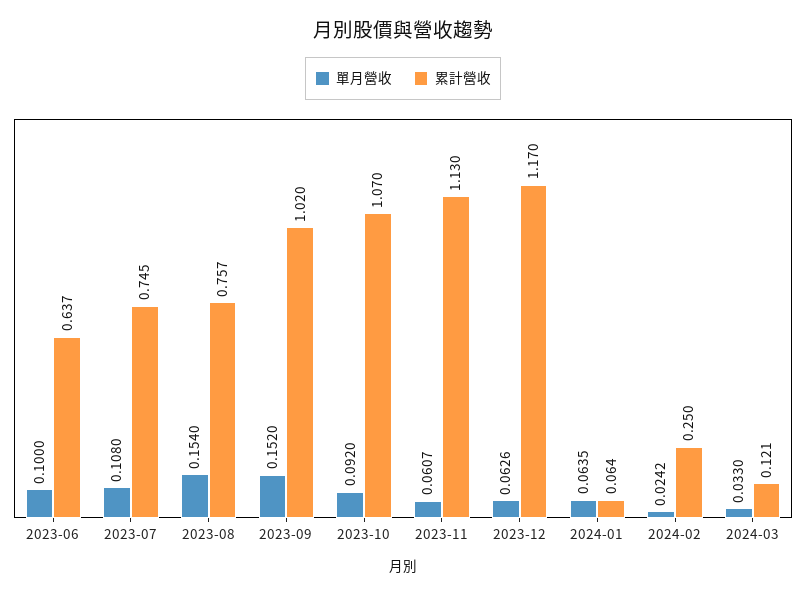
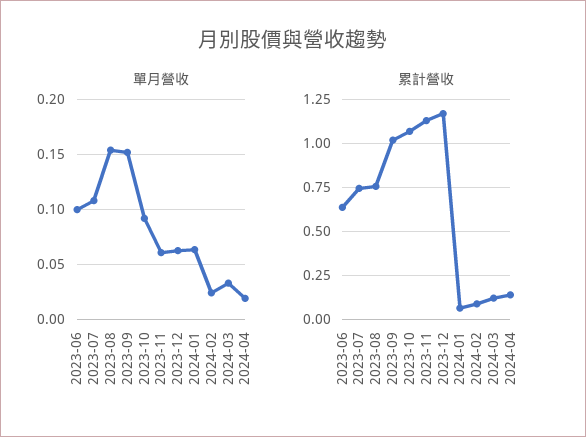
累計營收, 2024-02: 0.25 -> 0.1
單月營收, 2024-04: none -> 0.02
累計營收, 2024-04: none -> 0.15

